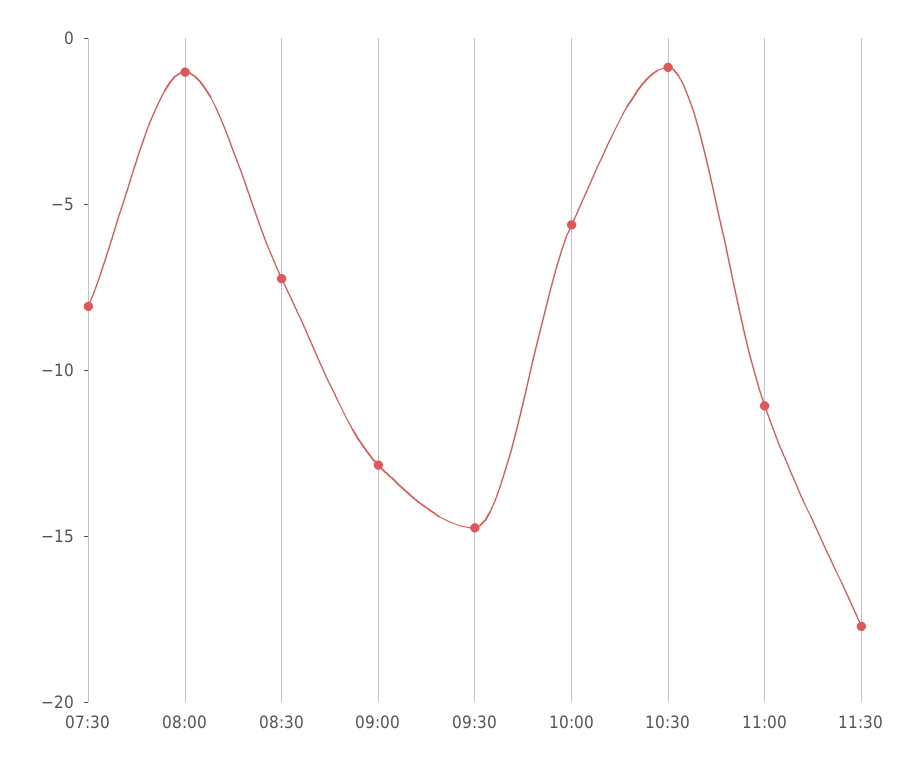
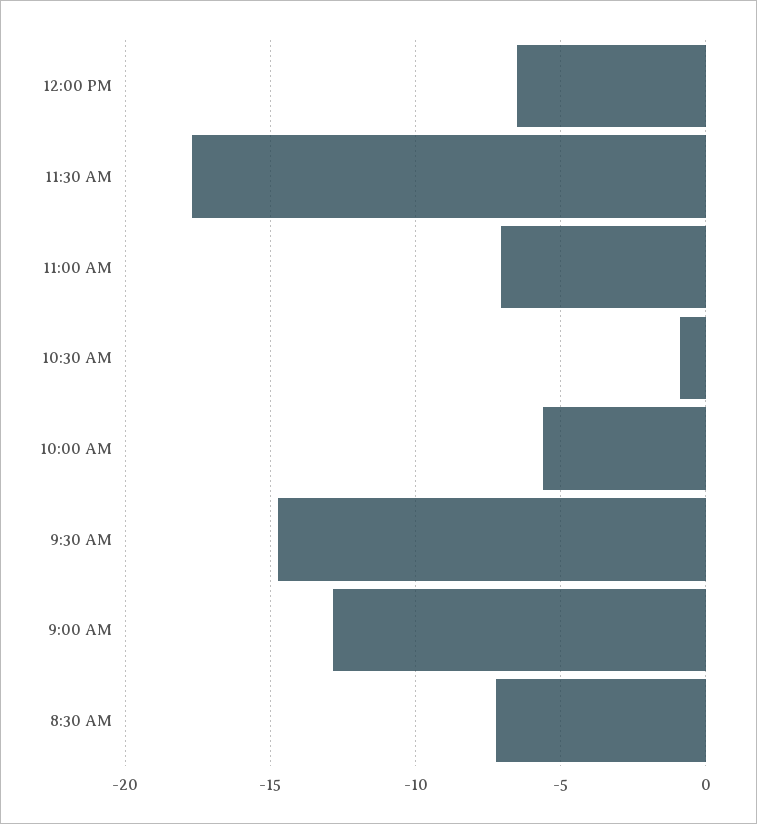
07:30: -8 -> none
08:00: -1 -> none
11:00: -11 -> -7
12:00 PM: none -> -6.5

